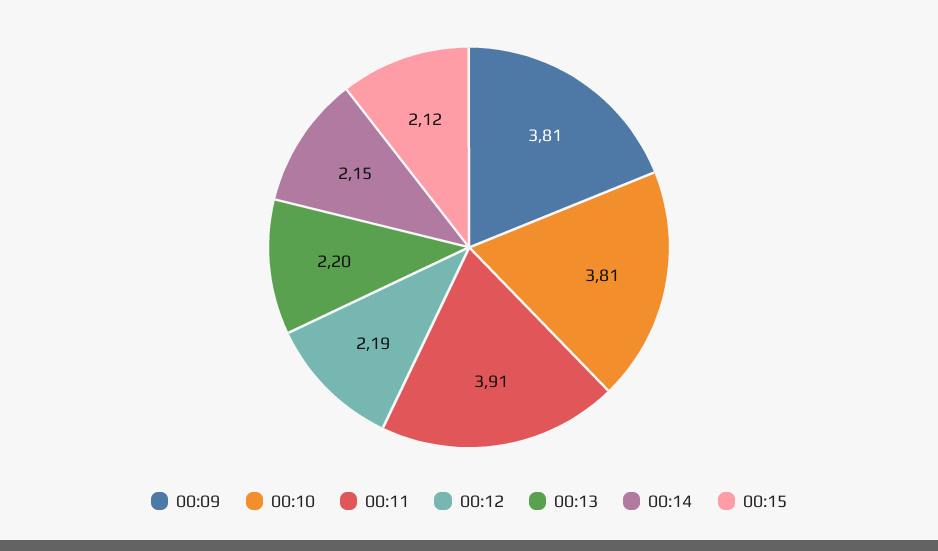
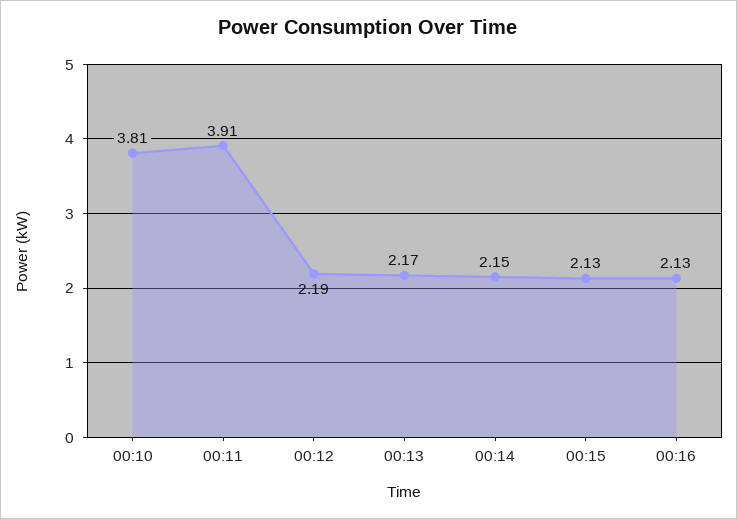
00:09: 3.81 -> none
00:13: 2.2 -> 2.17
00:15: 2.12 -> 2.13
00:16: none -> 2.13

